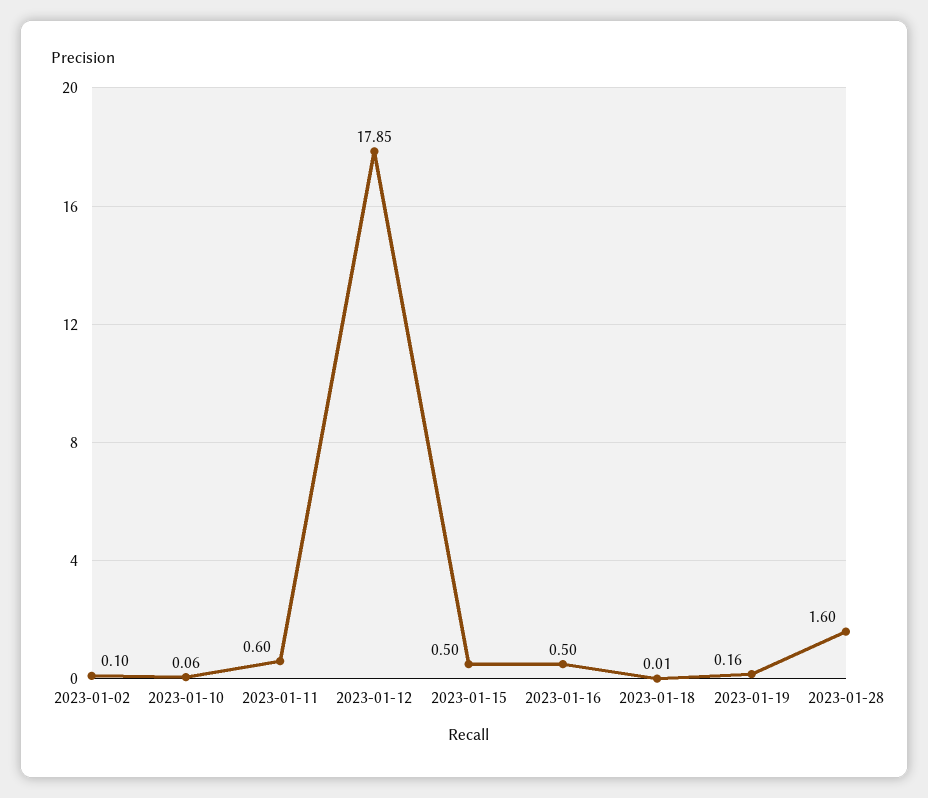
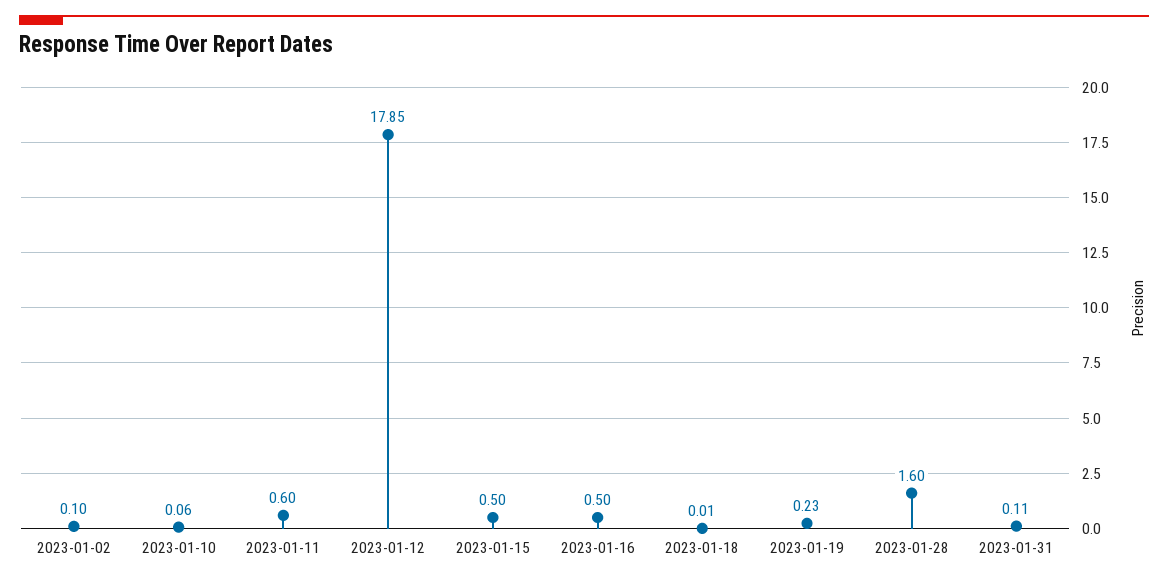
2023-01-19: 0.16 -> 0.23
2023-01-31: none -> 0.11

